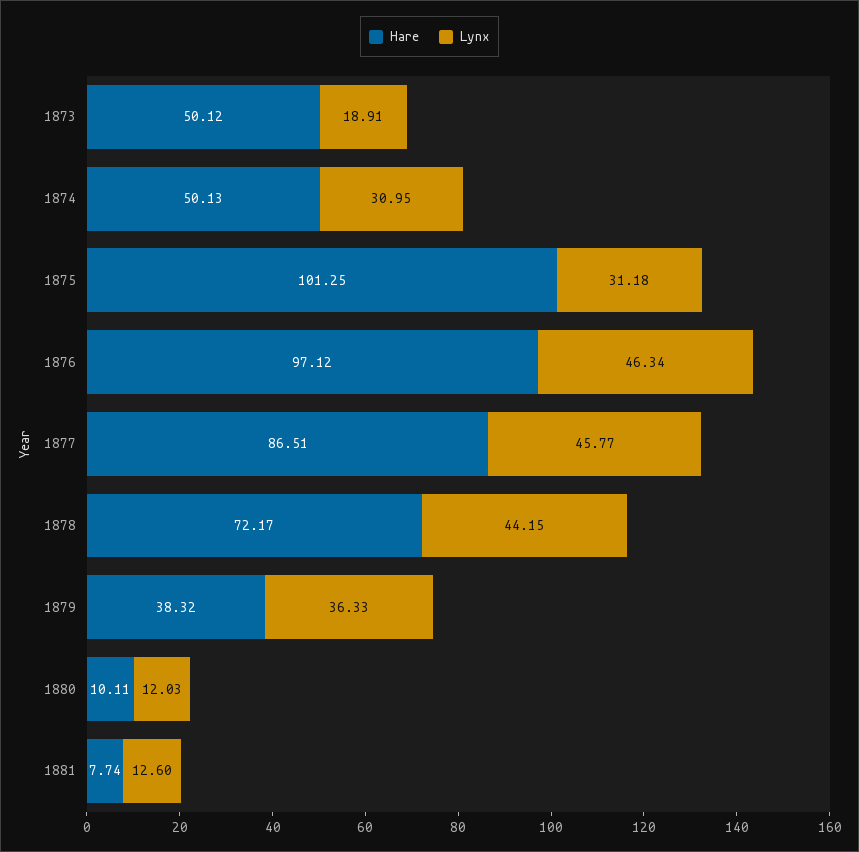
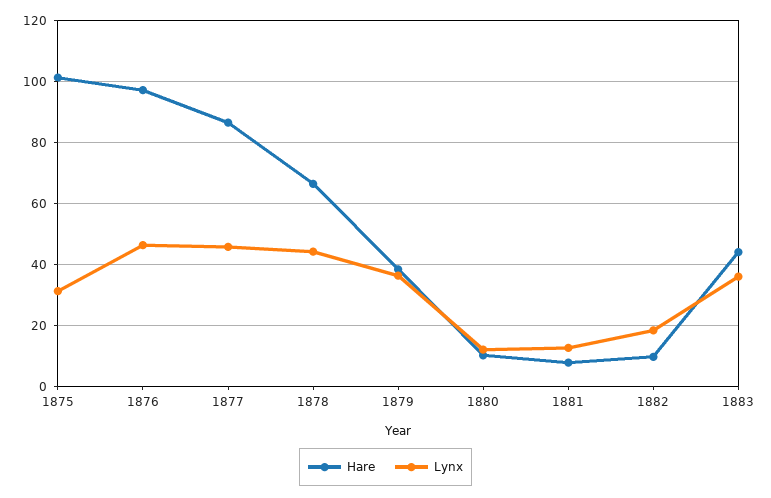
Hare, 1873: 50.12 -> none
Lynx, 1873: 18.91 -> none
Hare, 1874: 50.13 -> none
Lynx, 1874: 30.95 -> none
Hare, 1878: 72.17 -> 66
Hare, 1882: none -> 10
Lynx, 1882: none -> 18
Hare, 1883: none -> 44
Lynx, 1883: none -> 36

